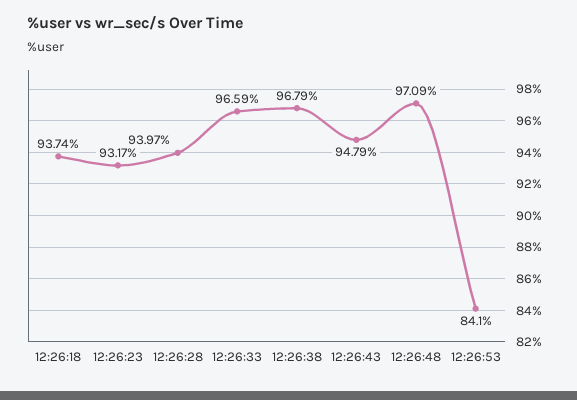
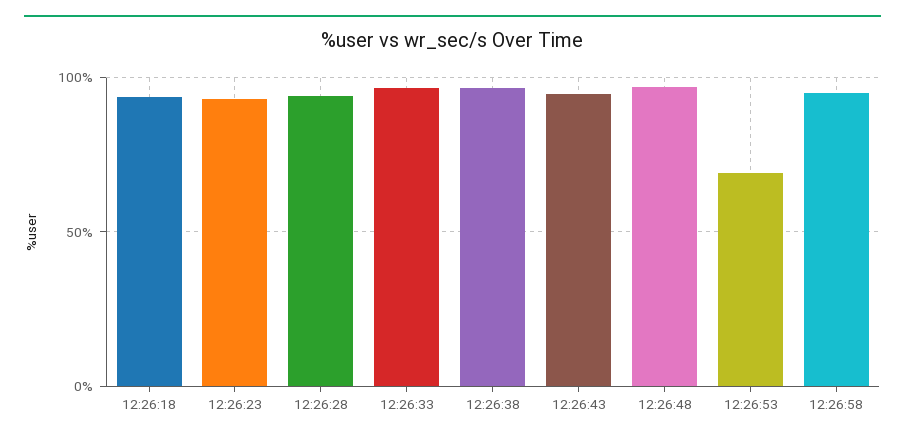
12:26:53: 84.1 -> 70
12:26:58: none -> 95

